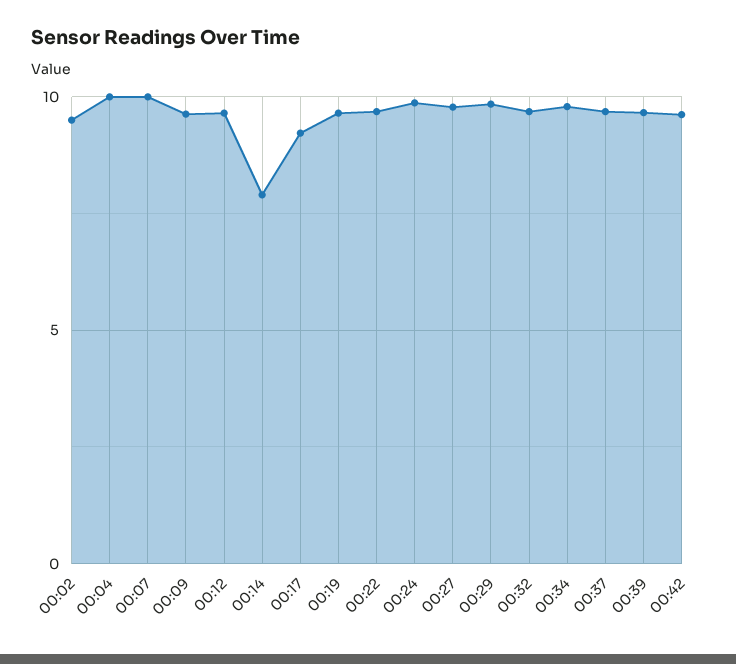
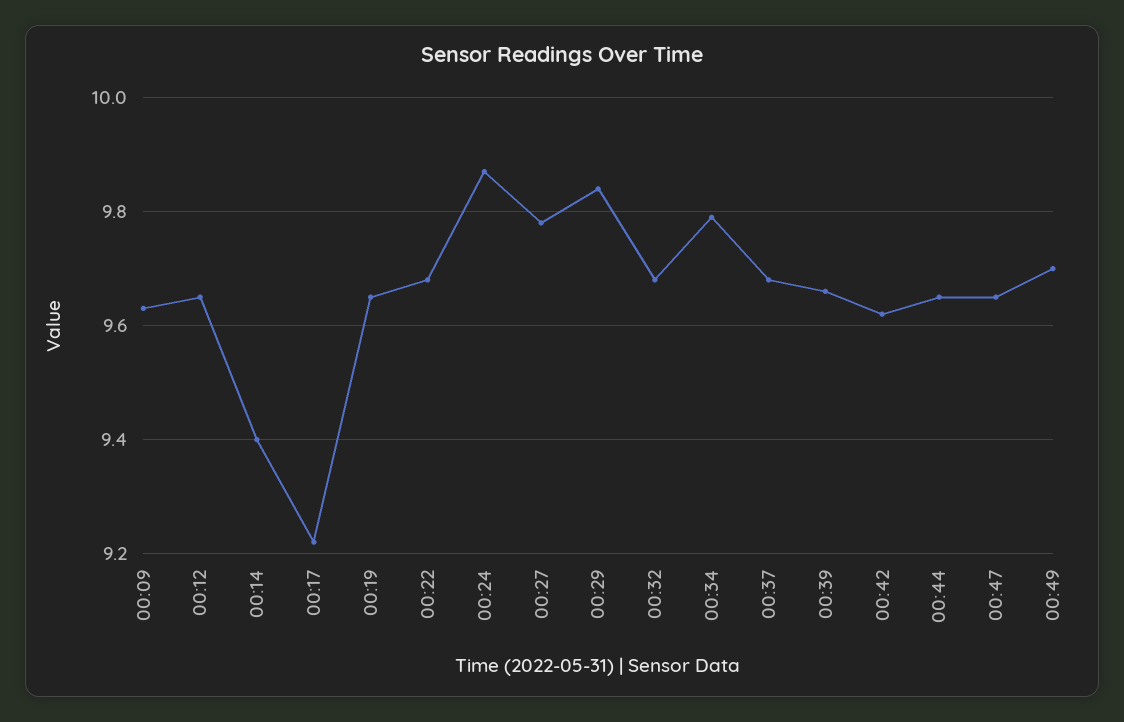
00:02: 9.5 -> none
00:04: 10 -> none
00:07: 10 -> none
00:14: 8 -> 9.4
00:44: none -> 9.65
00:47: none -> 9.65
00:49: none -> 9.7

